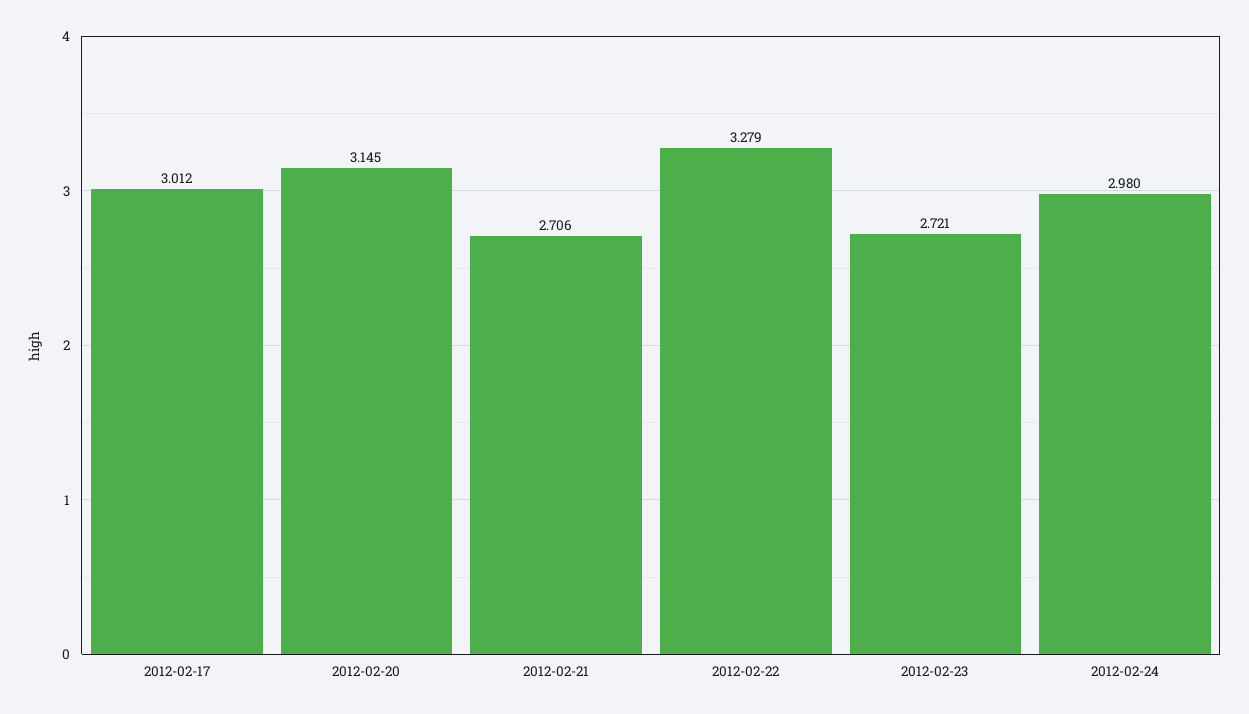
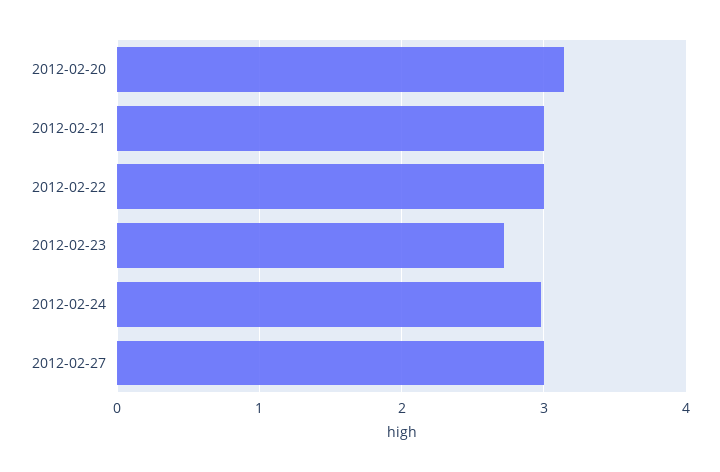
2012-02-17: 3.012 -> none
2012-02-21: 2.706 -> 3
2012-02-22: 3.279 -> 3
2012-02-27: none -> 3

